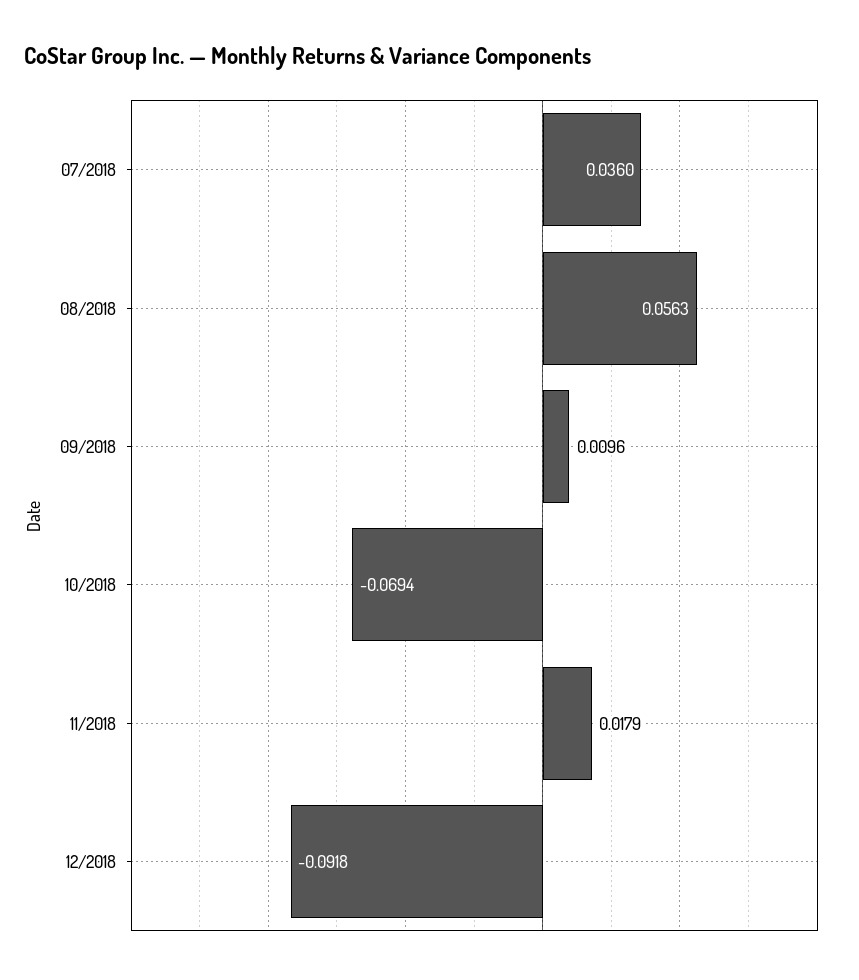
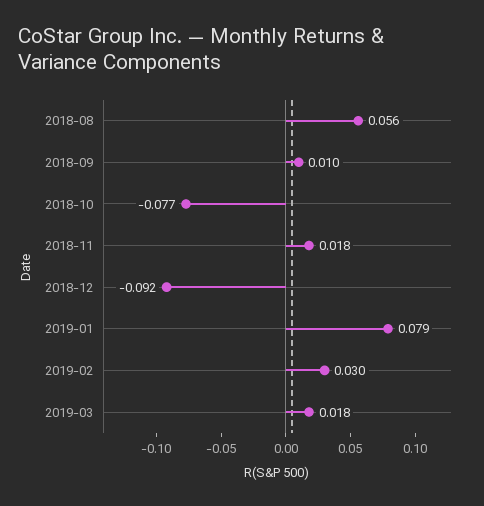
07/2018: 0.036 -> none
10/2018: -0.0694 -> -0.077
2019-01: none -> 0.079
2019-02: none -> 0.03
2019-03: none -> 0.018

